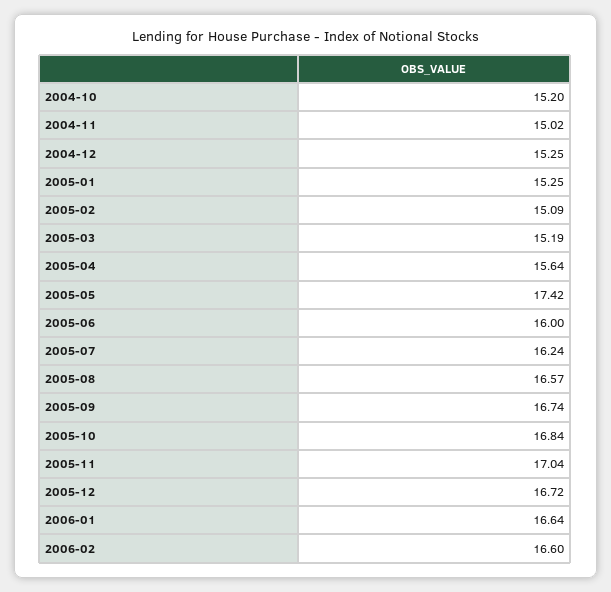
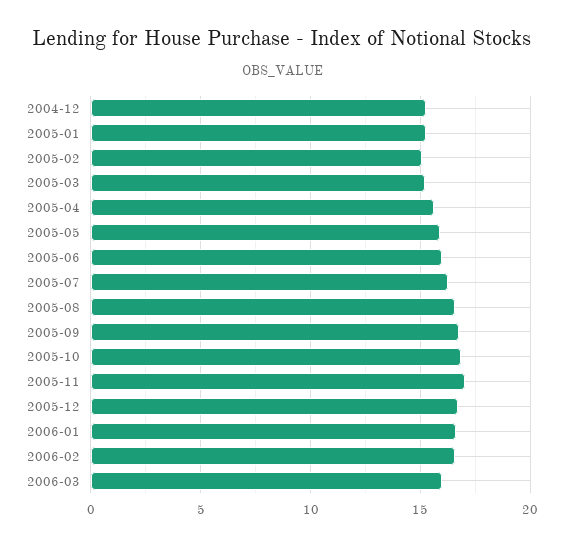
2004-10: 15.2 -> none
2004-11: 15.02 -> none
2005-05: 17.42 -> 16
2006-03: none -> 16

